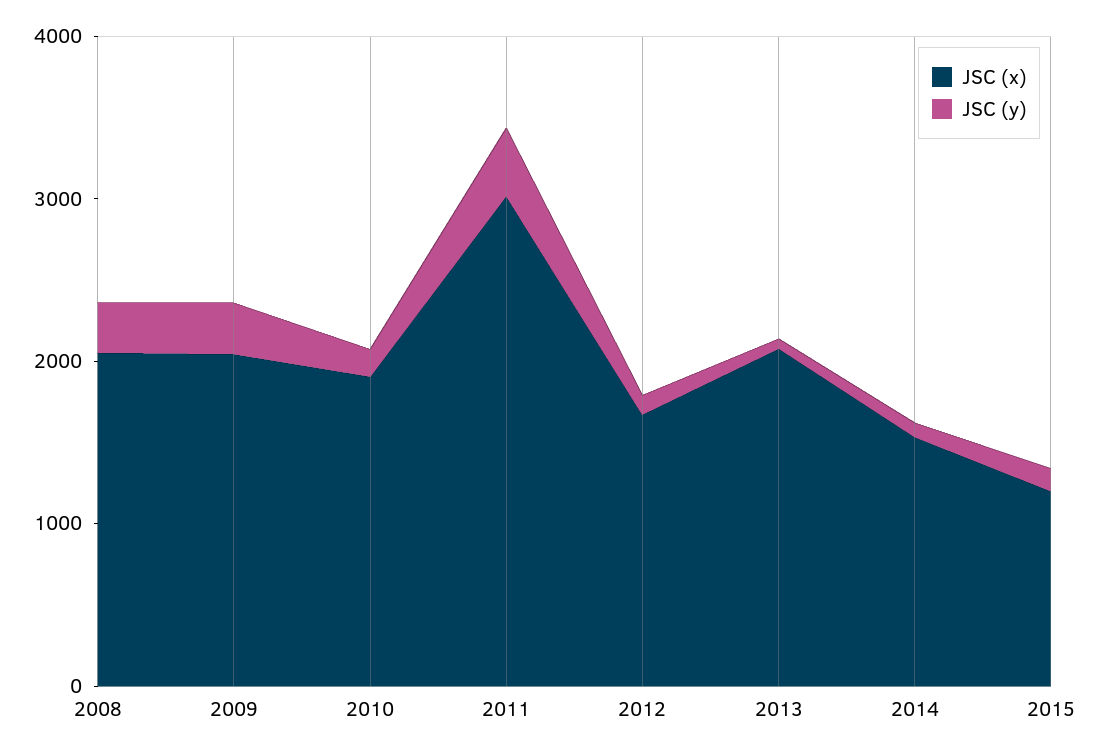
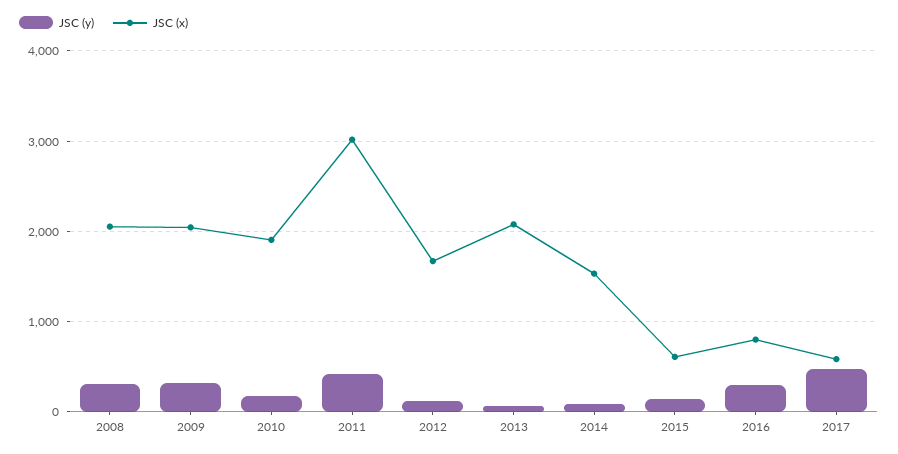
JSC (x), 2015: 1200 -> 600
JSC (y), 2016: none -> 300
JSC (x), 2016: none -> 800
JSC (y), 2017: none -> 500
JSC (x), 2017: none -> 600

